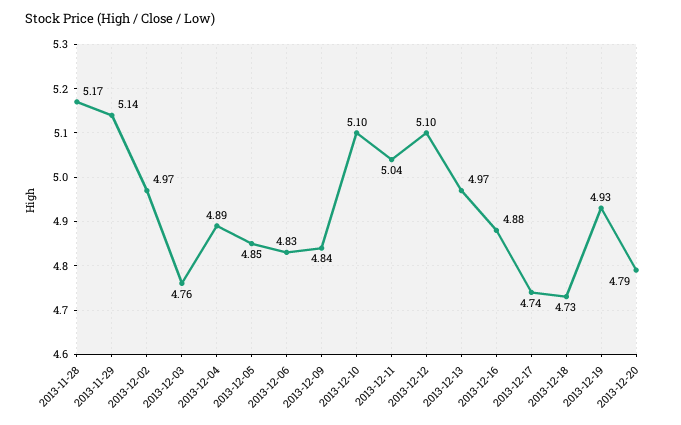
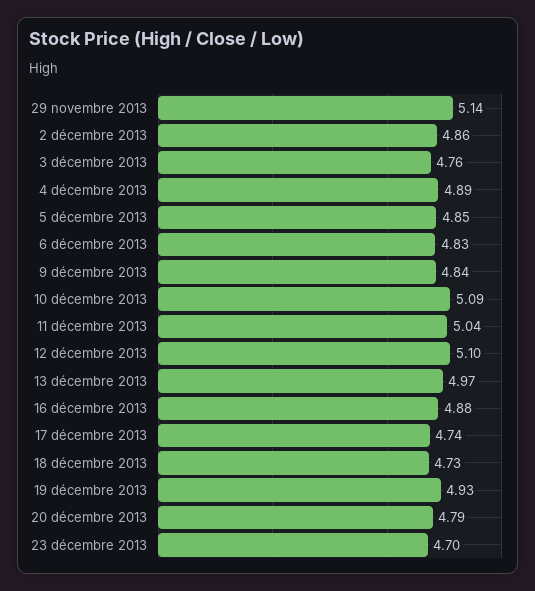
2013-11-28: 5.17 -> none
2013-12-02: 4.97 -> 4.86
2013-12-10: 5.1 -> 5.09
23 décembre 2013: none -> 4.7

